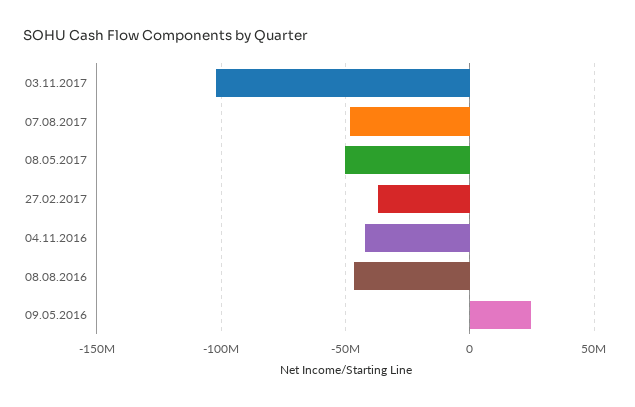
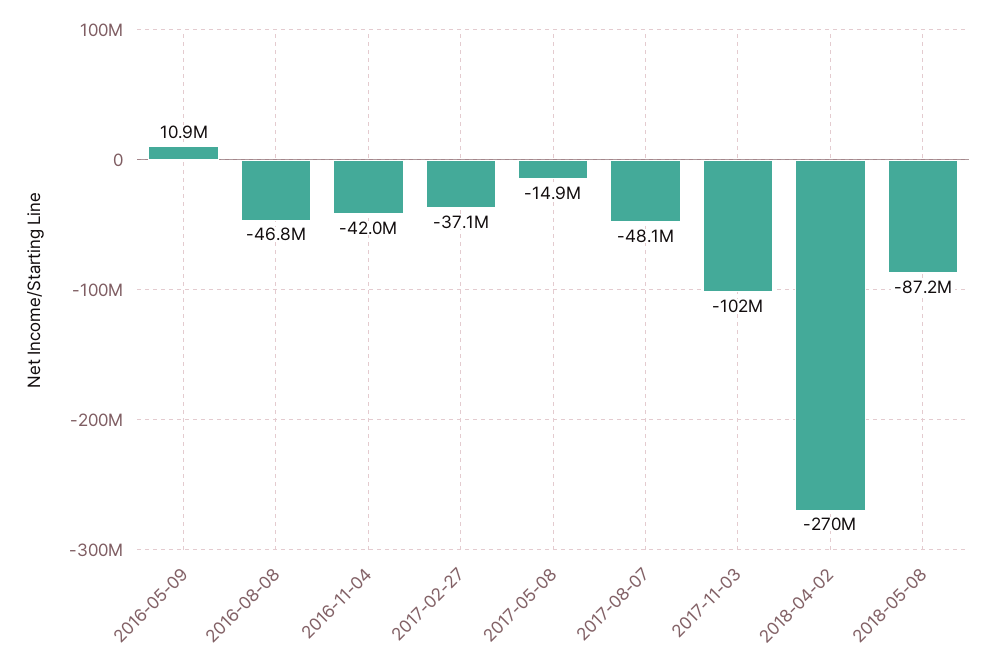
08.05.2017: -50000000 -> -14900000
09.05.2016: 25000000 -> 10900000
2018-04-02: none -> -270000000
2018-05-08: none -> -87200000

